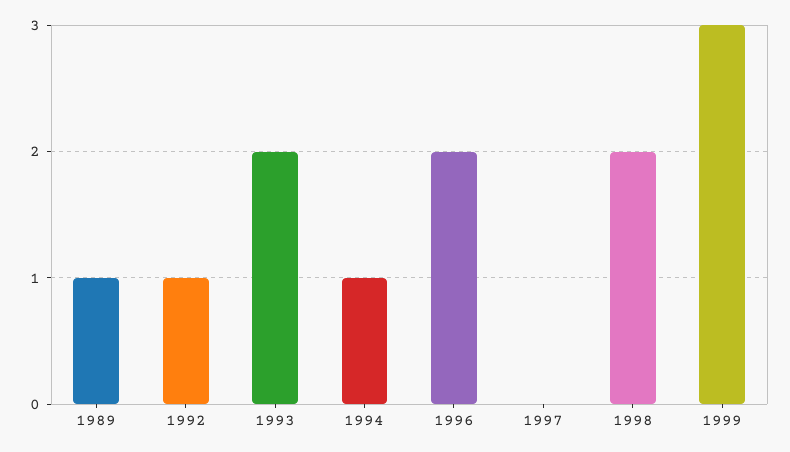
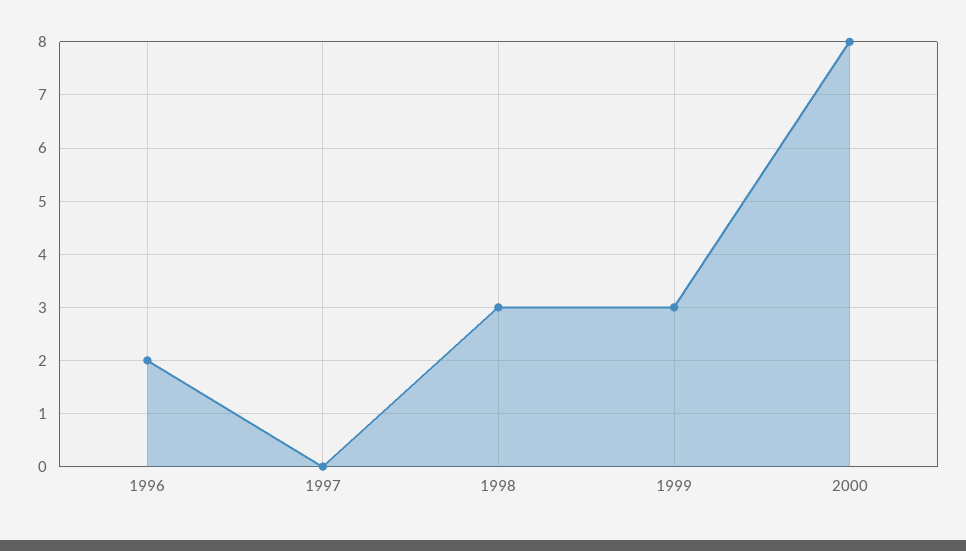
1989: 1 -> none
1992: 1 -> none
1993: 2 -> none
1994: 1 -> none
1998: 2 -> 3
2000: none -> 8

